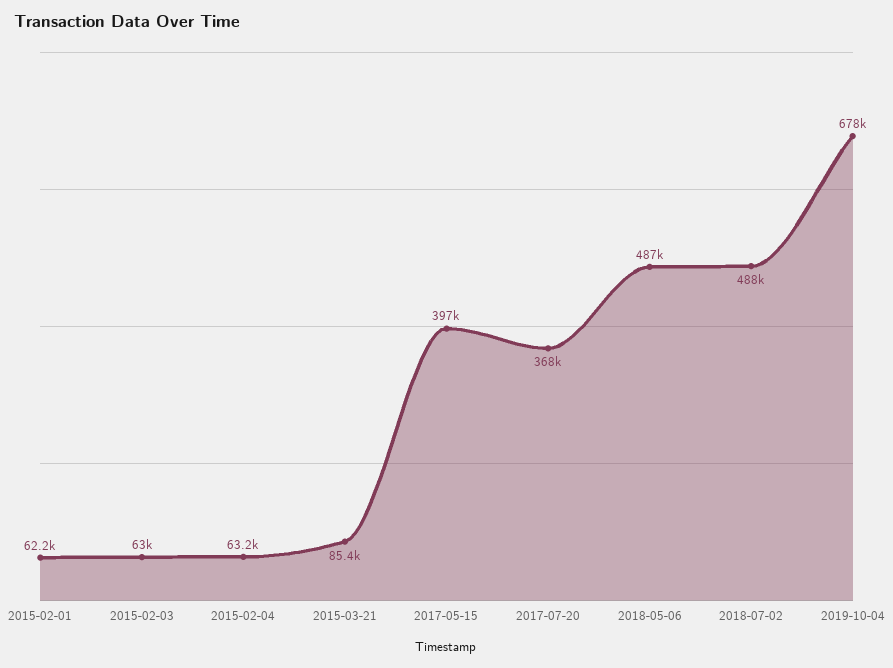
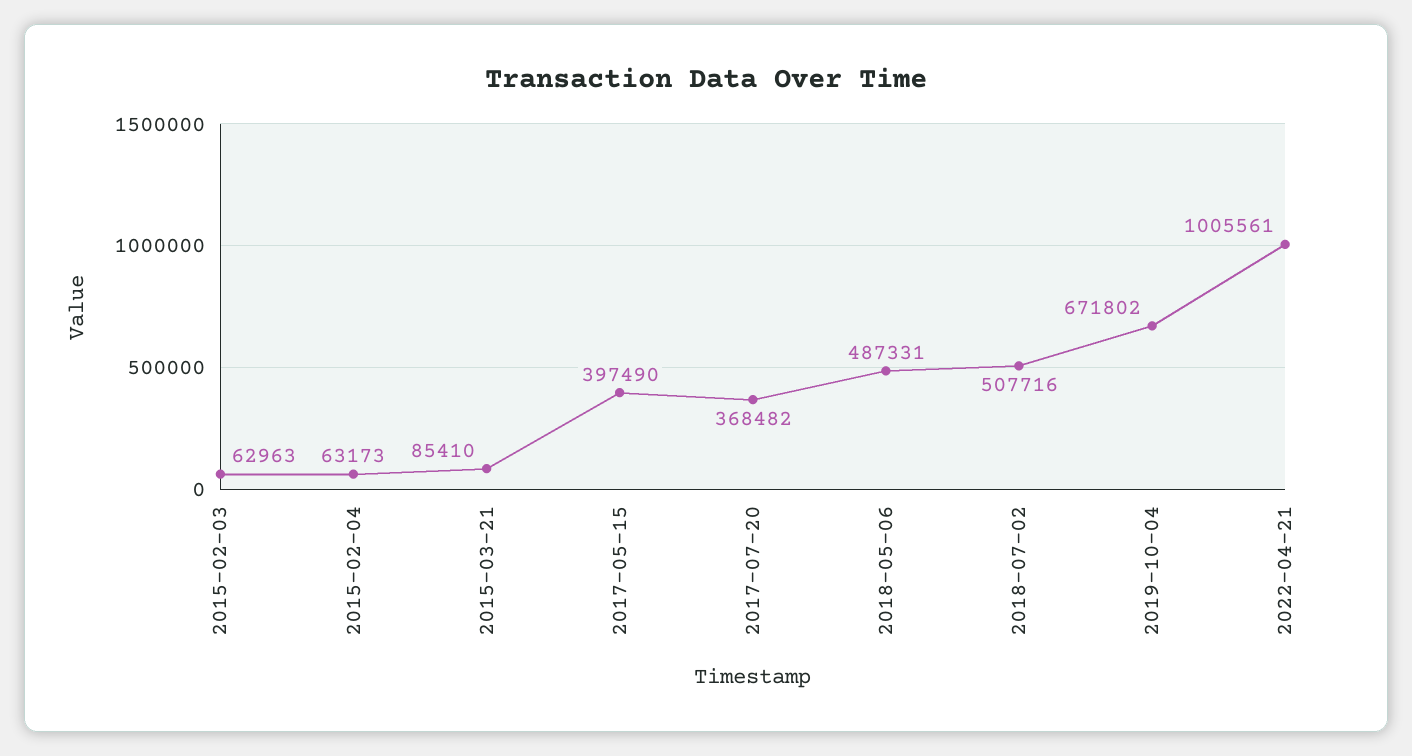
2015-02-01: 62200 -> none
2018-07-02: 488000 -> 507716
2019-10-04: 678000 -> 671802
2022-04-21: none -> 1005561

